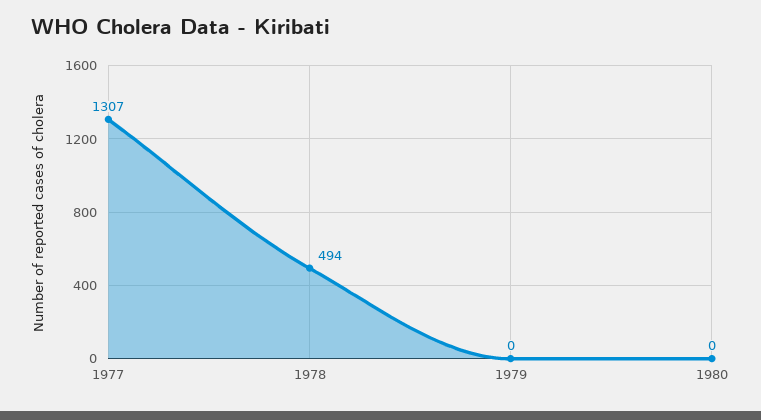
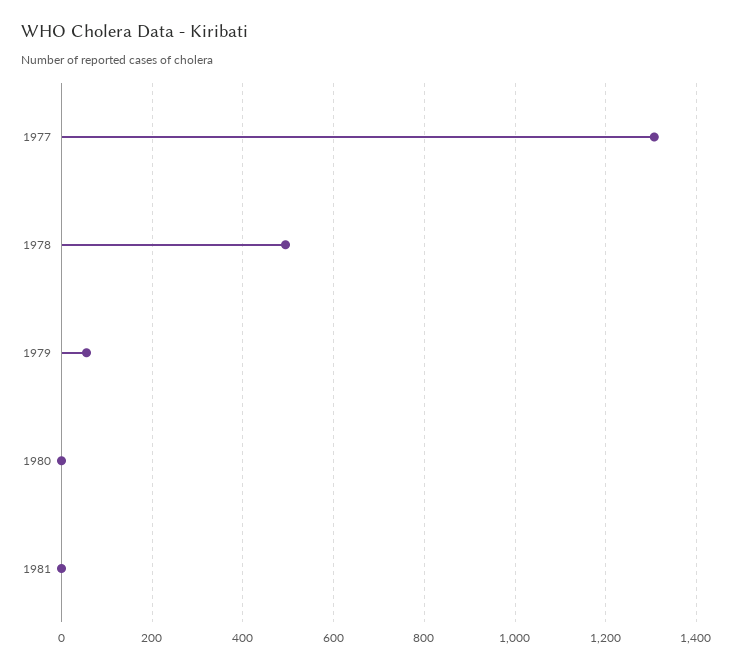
1979: 0 -> 60
1981: none -> 0

